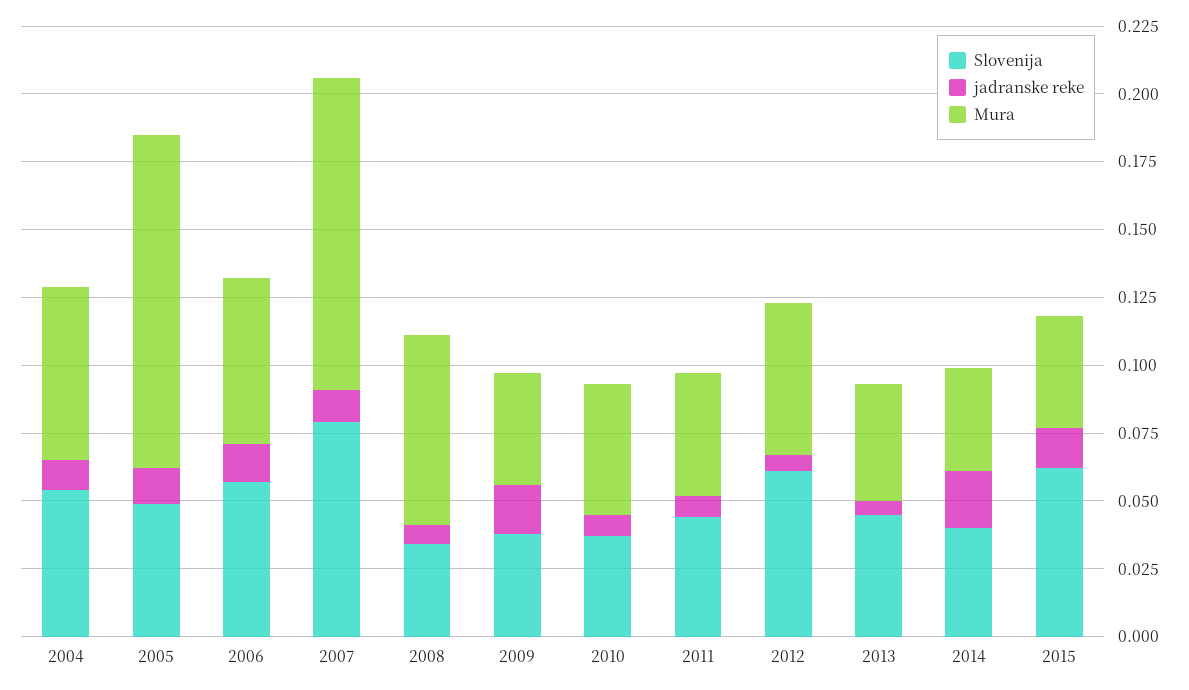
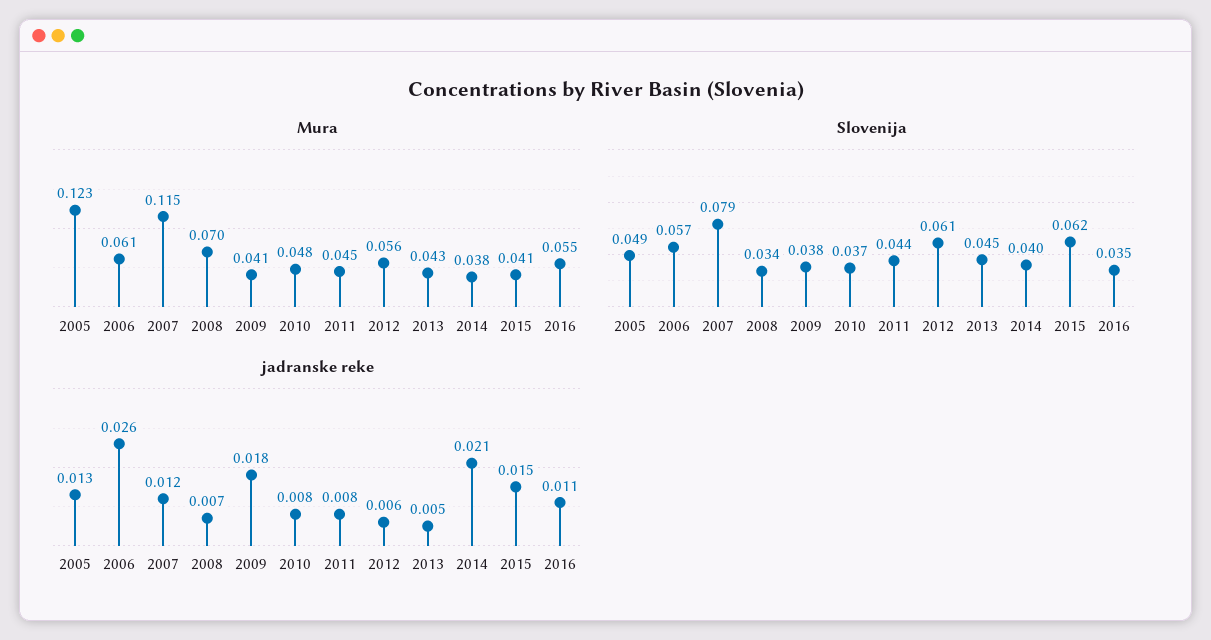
Slovenija, 2004: 0.055 -> none
jadranske reke, 2004: 0.01 -> none
Mura, 2004: 0.065 -> none
jadranske reke, 2006: 0.015 -> 0.026
Mura, 2016: none -> 0.055
Slovenija, 2016: none -> 0.035
jadranske reke, 2016: none -> 0.011

